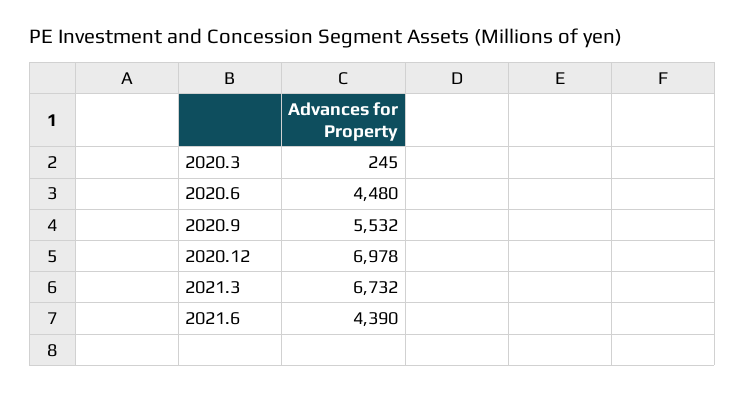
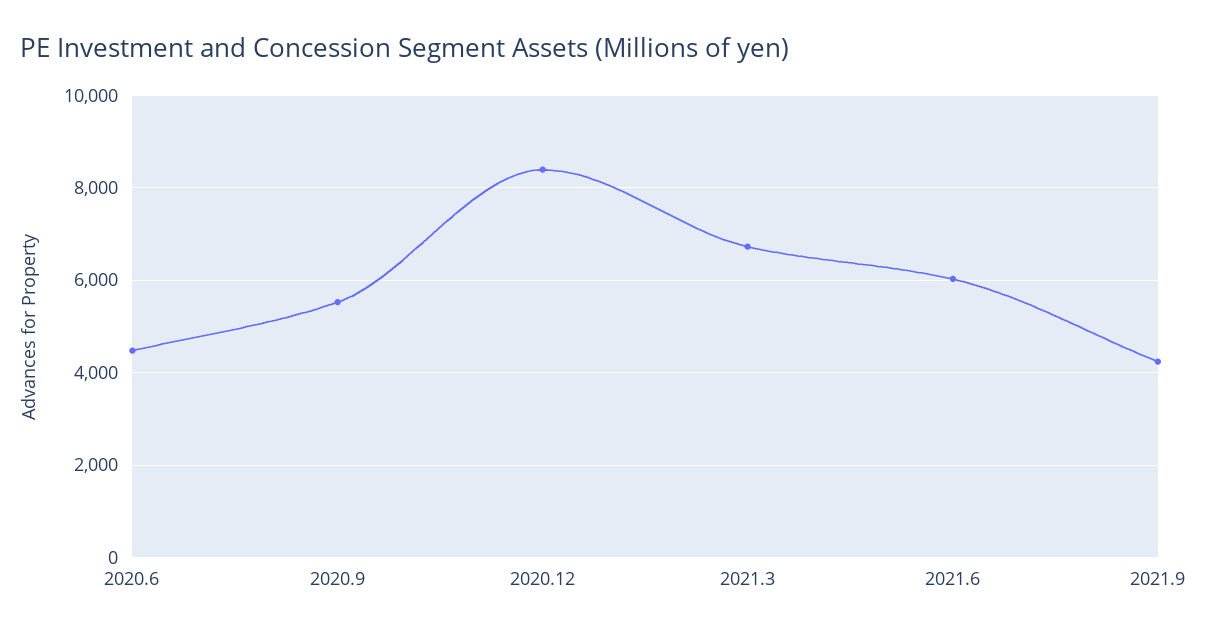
2020.3: 245 -> none
2020.12: 6978 -> 8400
2021.6: 4390 -> 6000
2021.9: none -> 4200

